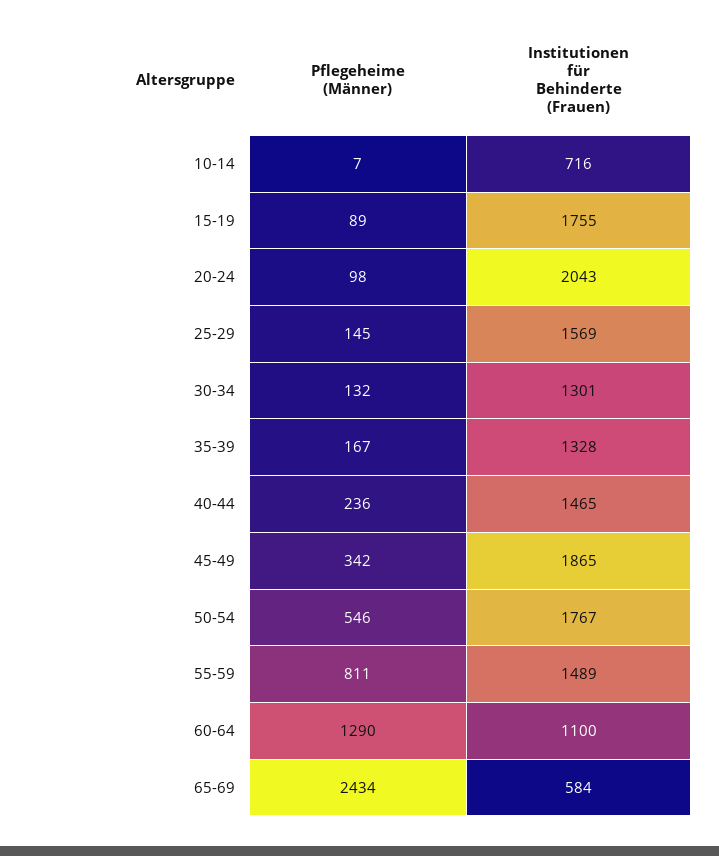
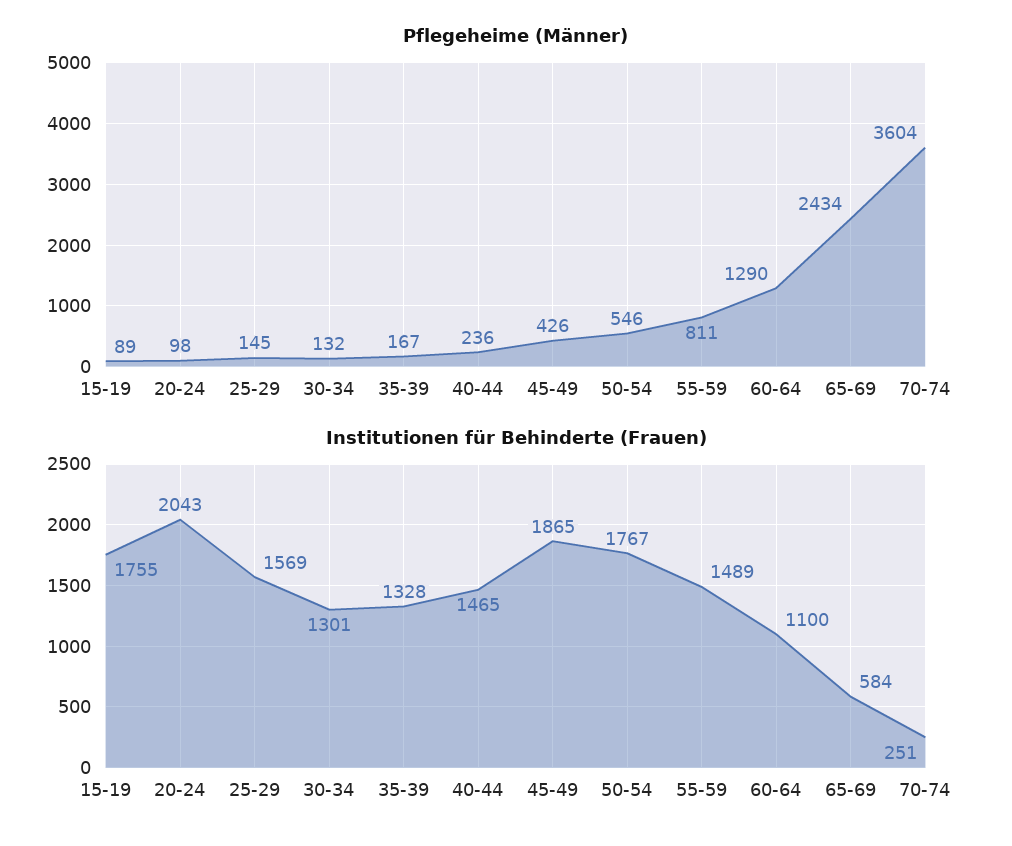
Pflegeheime (Männer), 10-14: 7 -> none
Institutionen für Behinderte (Frauen), 10-14: 716 -> none
Pflegeheime (Männer), 45-49: 342 -> 426
Pflegeheime (Männer), 70-74: none -> 3604
Institutionen für Behinderte (Frauen), 70-74: none -> 251

